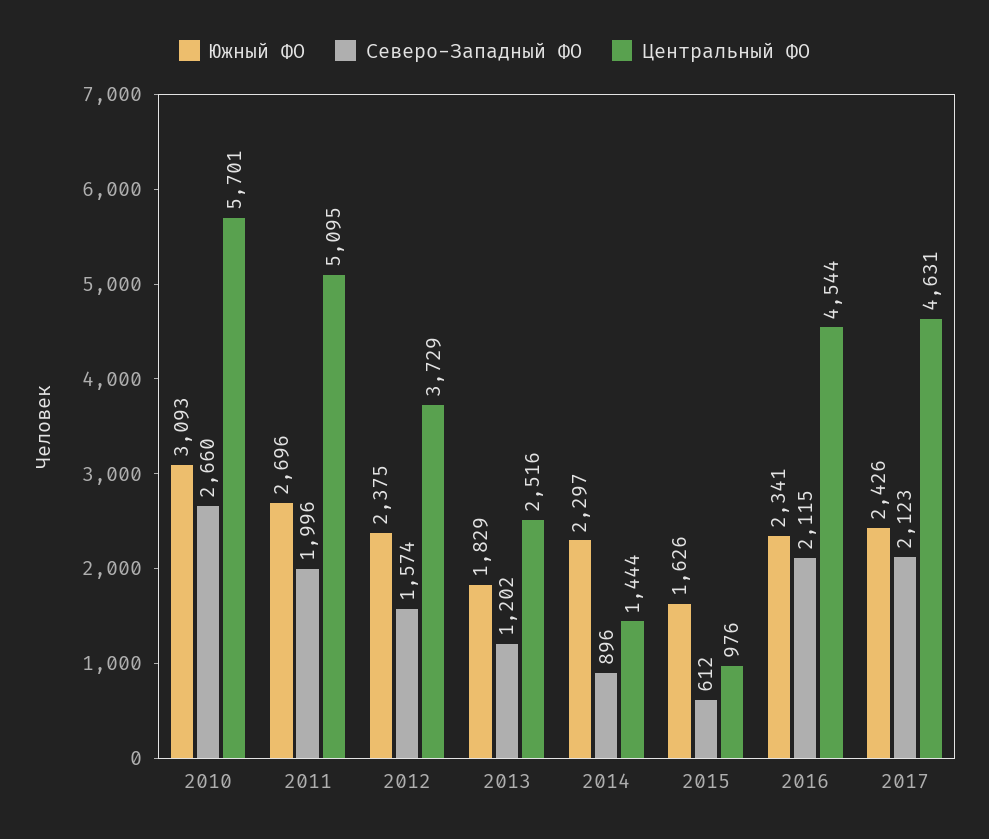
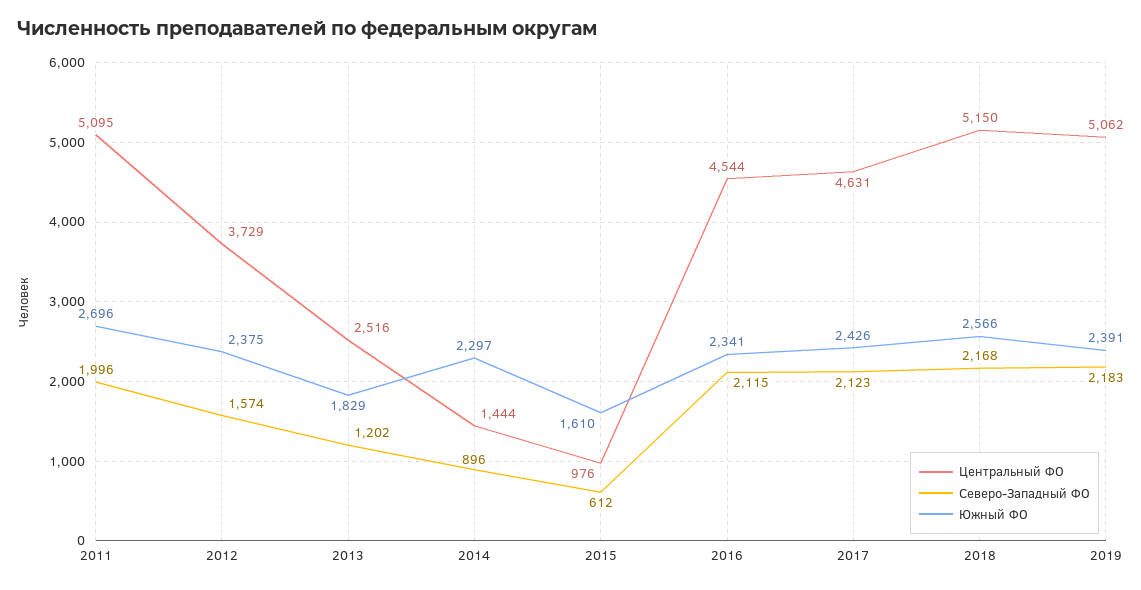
Южный ФО, 2010: 3093 -> none
Северо-Западный ФО, 2010: 2660 -> none
Центральный ФО, 2010: 5701 -> none
Южный ФО, 2015: 1626 -> 1610
Центральный ФО, 2018: none -> 5150
Северо-Западный ФО, 2018: none -> 2168
Южный ФО, 2018: none -> 2566
Центральный ФО, 2019: none -> 5062
Северо-Западный ФО, 2019: none -> 2183
Южный ФО, 2019: none -> 2391

